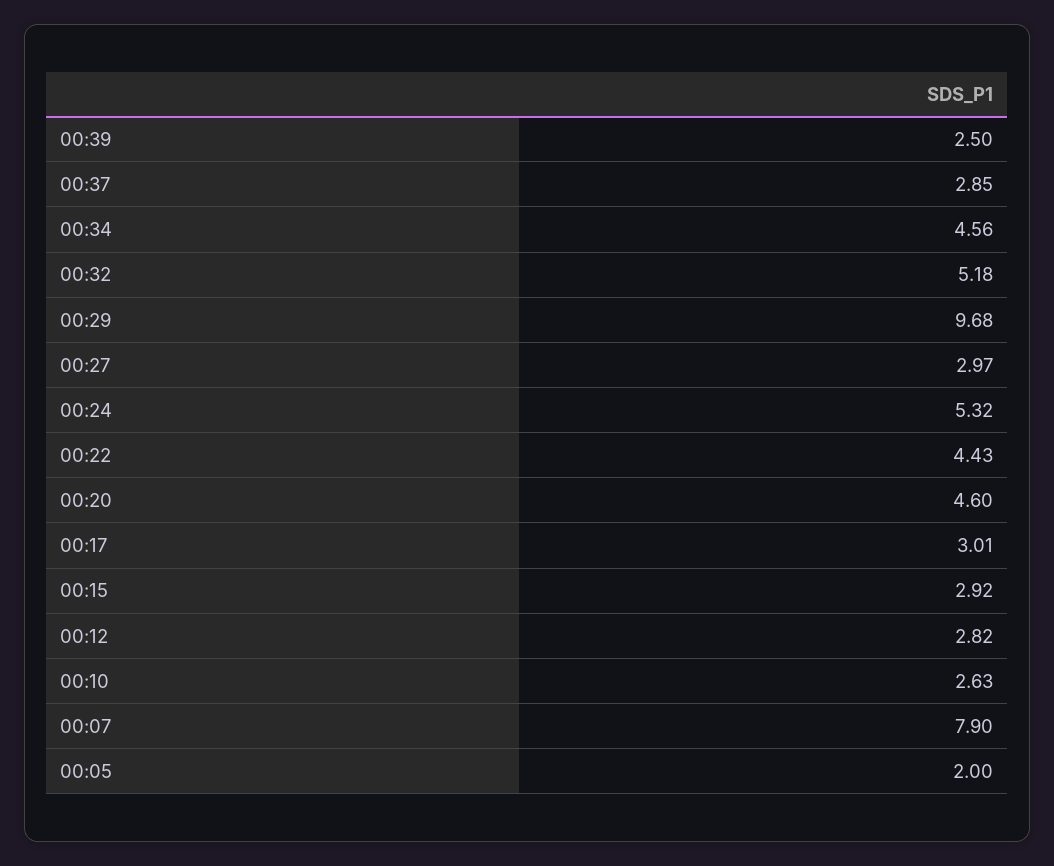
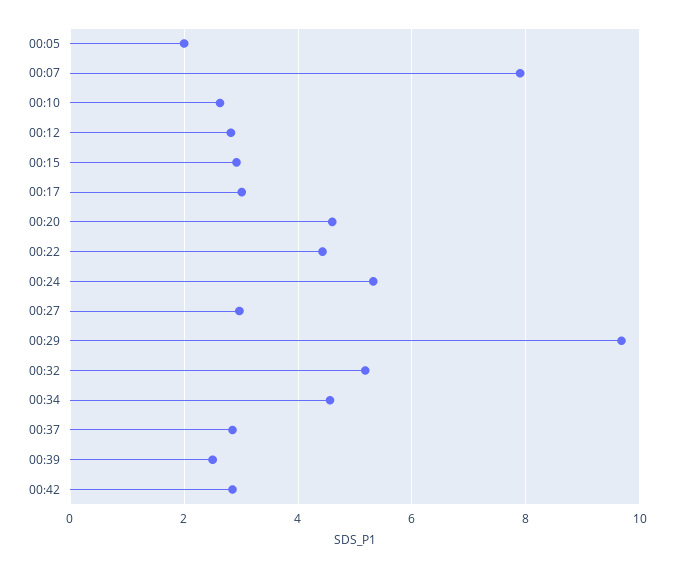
00:42: none -> 2.8

